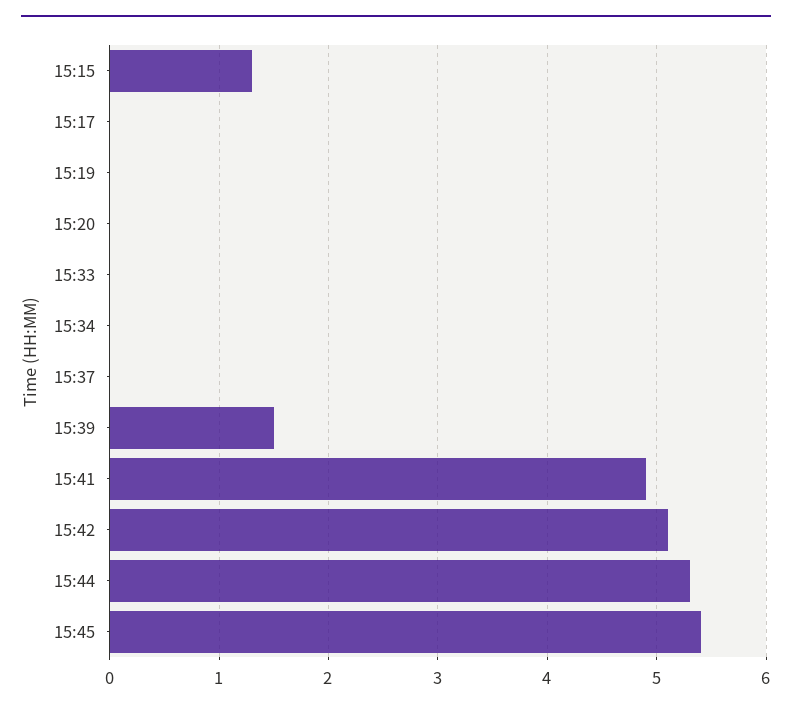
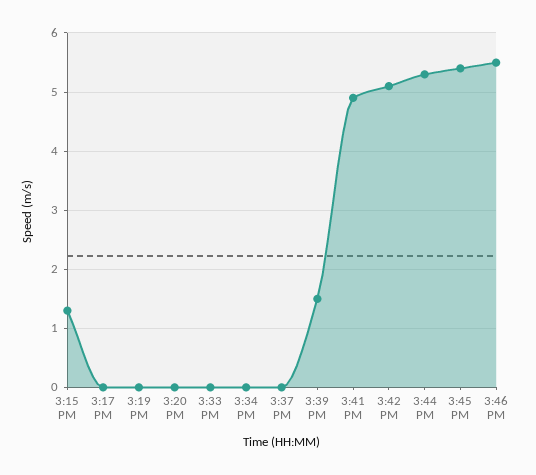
3:46 PM: none -> 5.5

